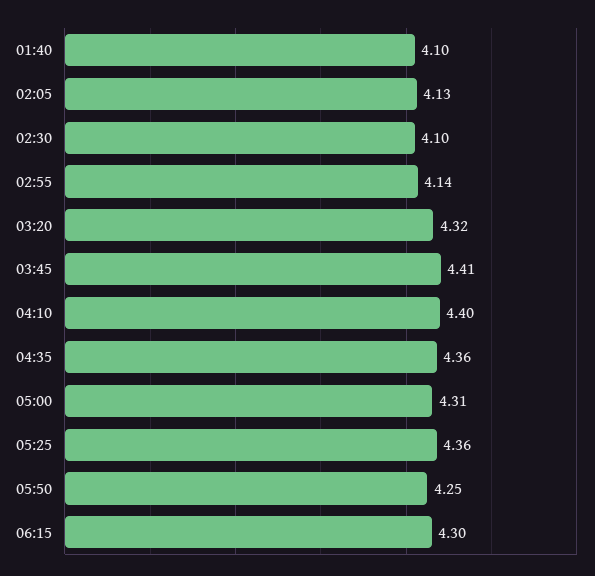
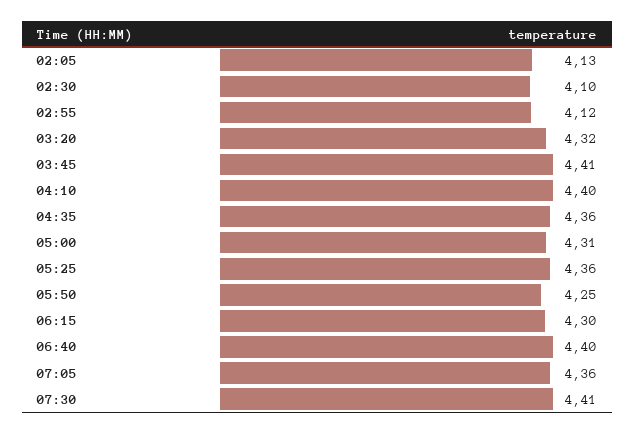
01:40: 4.1 -> none
02:55: 4.14 -> 4.12
06:40: none -> 4.4
07:05: none -> 4.36
07:30: none -> 4.41

